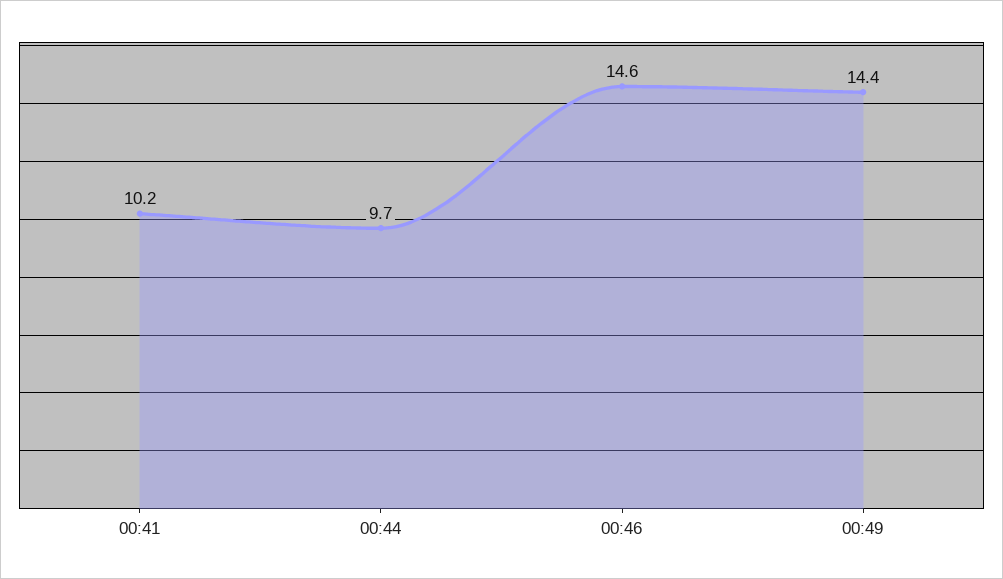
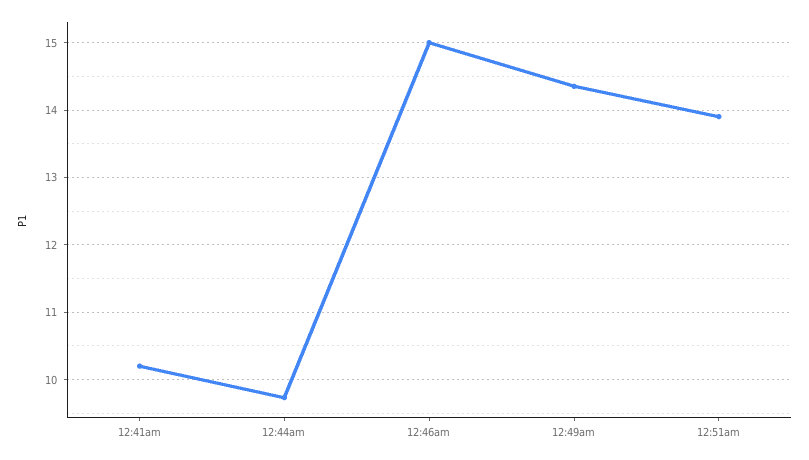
00:46: 14.6 -> 15
12:51am: none -> 13.9

